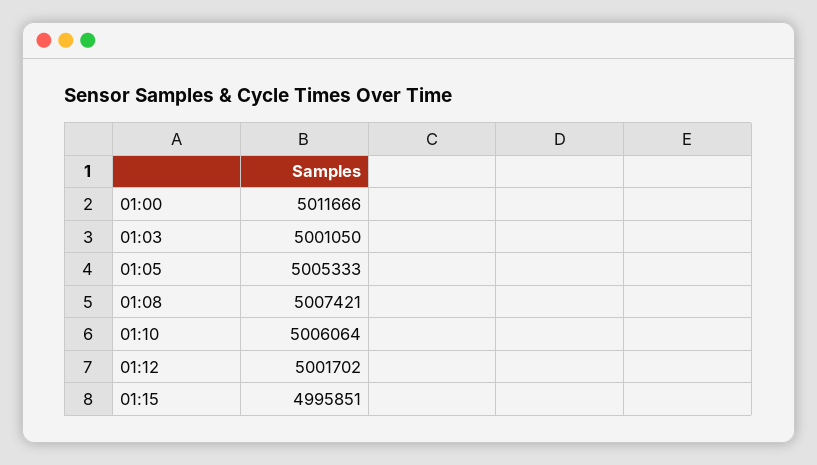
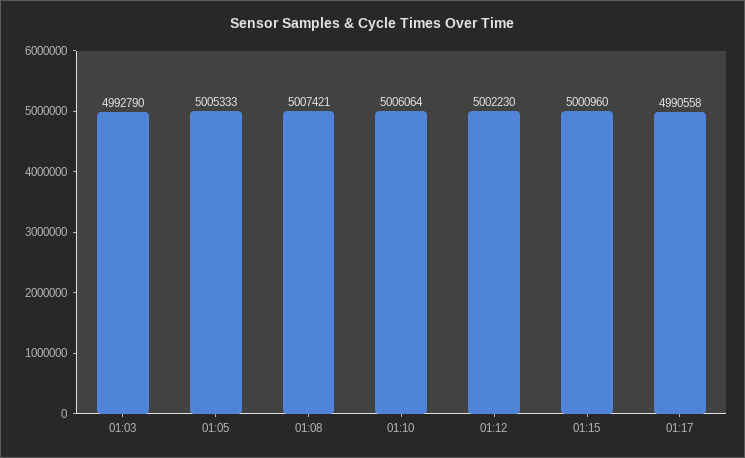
01:00: 5011666 -> none
01:03: 5001050 -> 4992790
01:12: 5001702 -> 5002230
01:15: 4995851 -> 5000960
01:17: none -> 4990558

